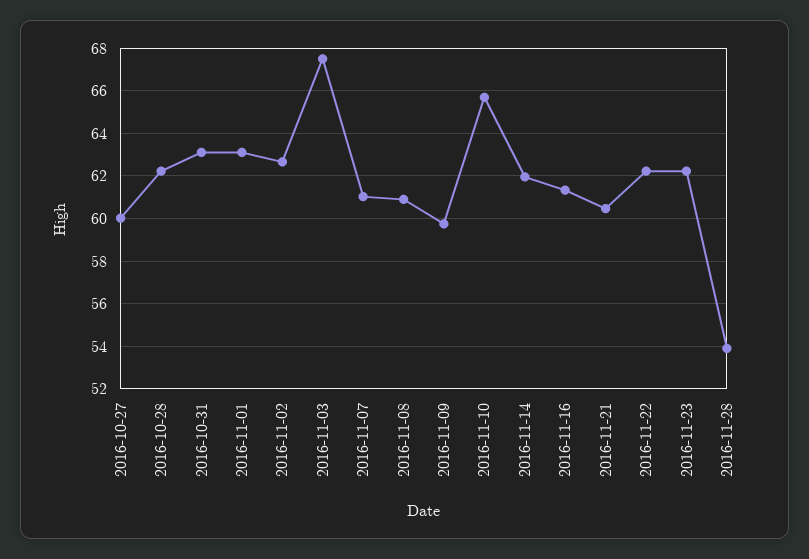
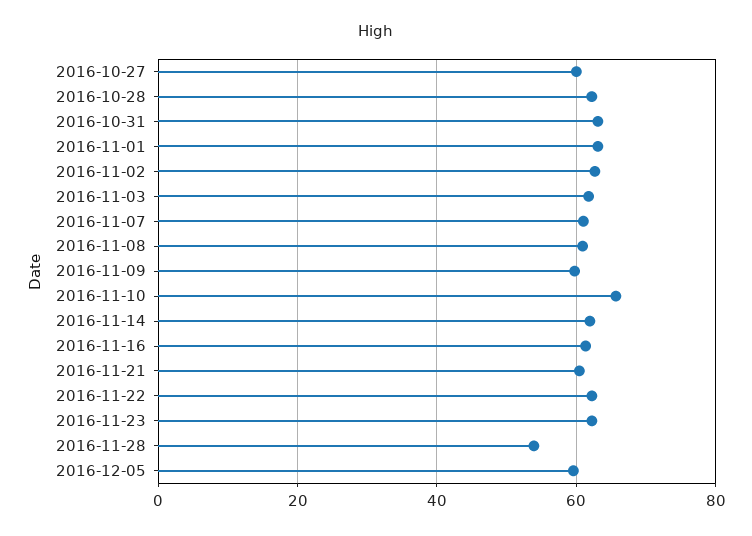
2016-11-03: 67.5 -> 62
2016-12-05: none -> 60

